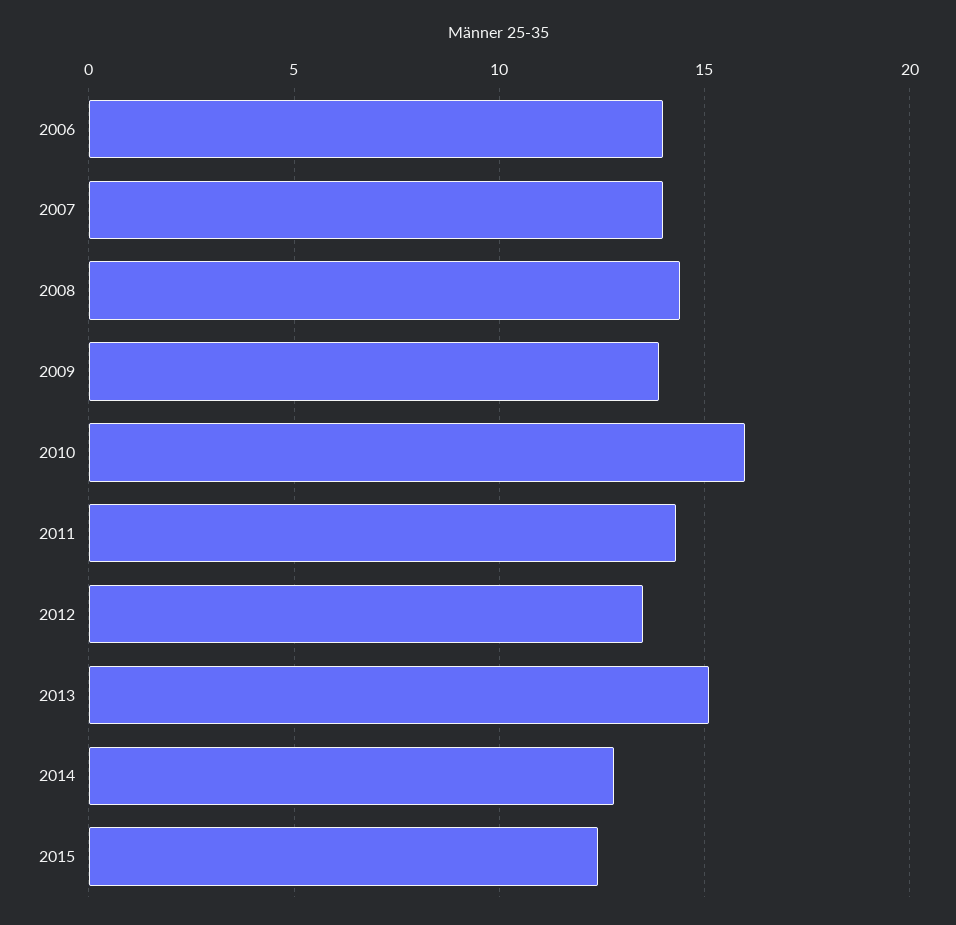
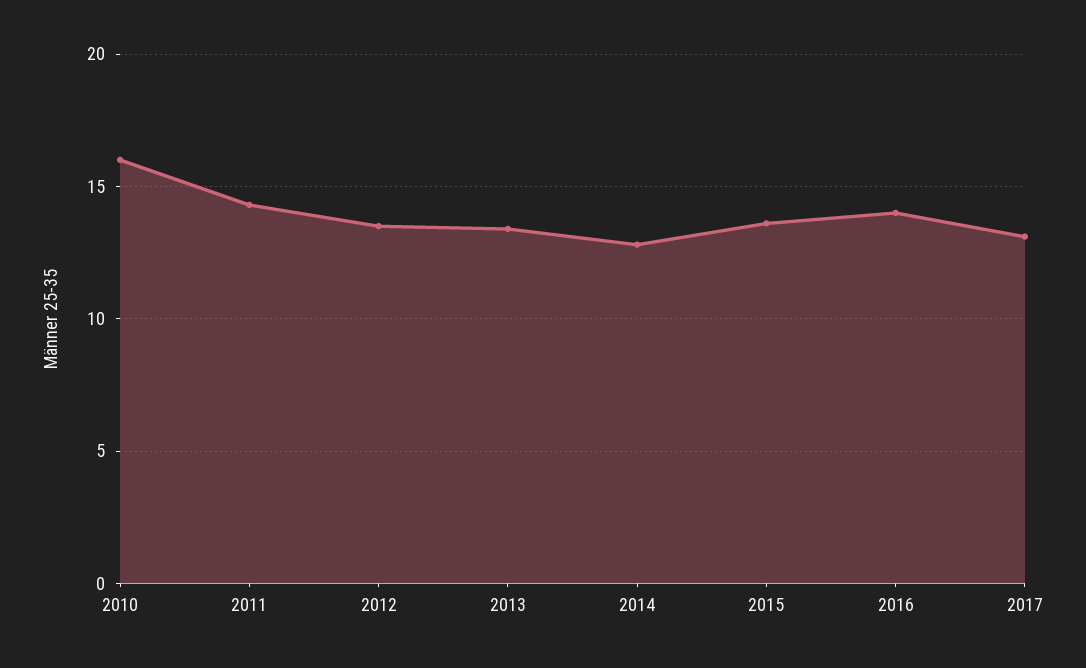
2006: 14 -> none
2007: 14 -> none
2008: 14.5 -> none
2009: 14 -> none
2013: 15 -> 13.5
2015: 12.5 -> 13.5
2016: none -> 14
2017: none -> 13

